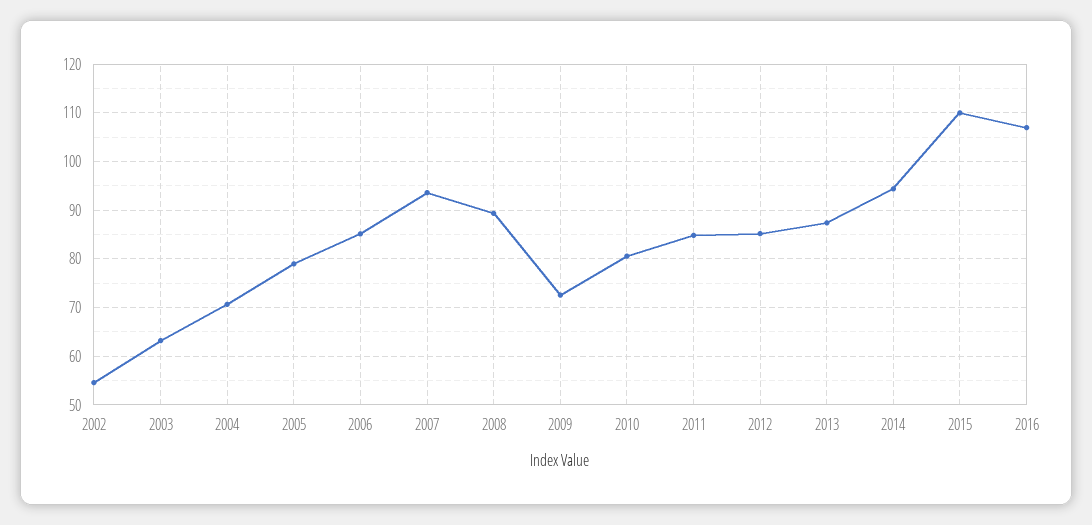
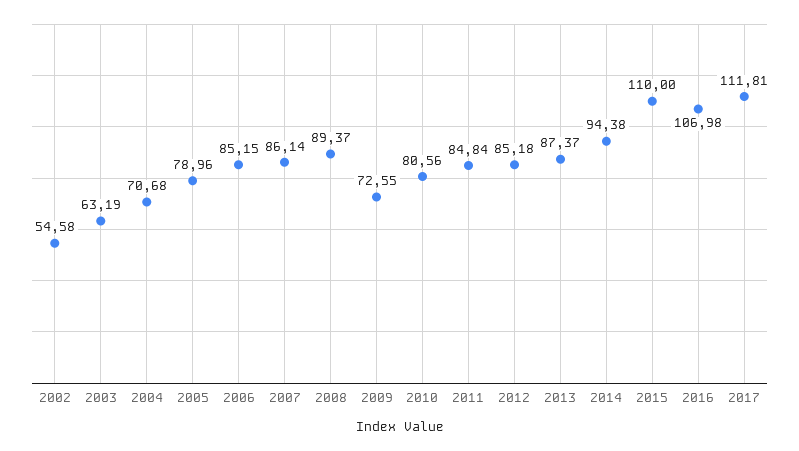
2007: 94 -> 86.14
2017: none -> 111.81

